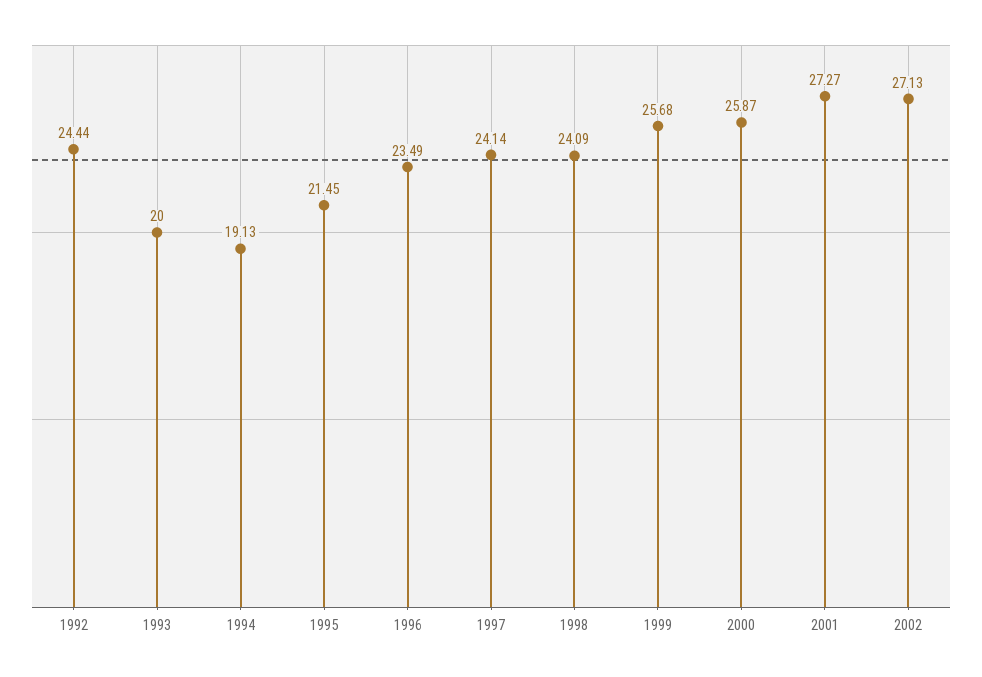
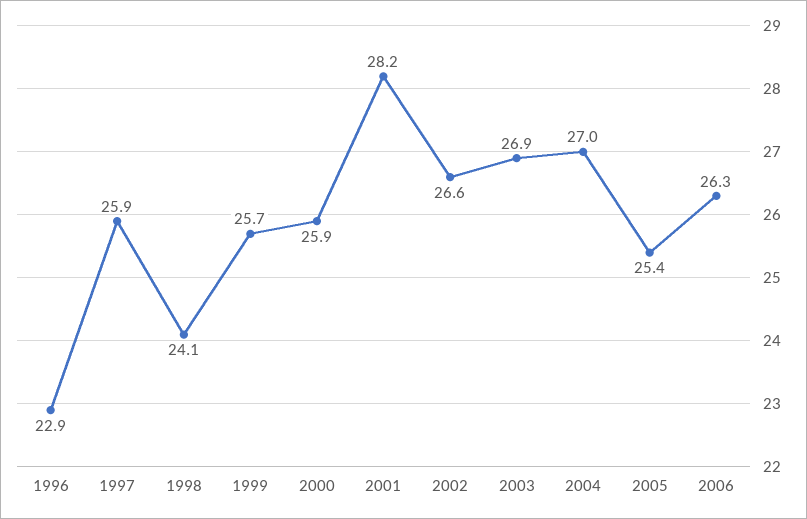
1992: 24.44 -> none
1993: 20 -> none
1994: 19.13 -> none
1995: 21.45 -> none
1996: 23.49 -> 22.9
1997: 24.14 -> 25.9
2001: 27.27 -> 28.2
2002: 27.13 -> 26.6
2003: none -> 26.9
2004: none -> 27
2005: none -> 25.4
2006: none -> 26.3

